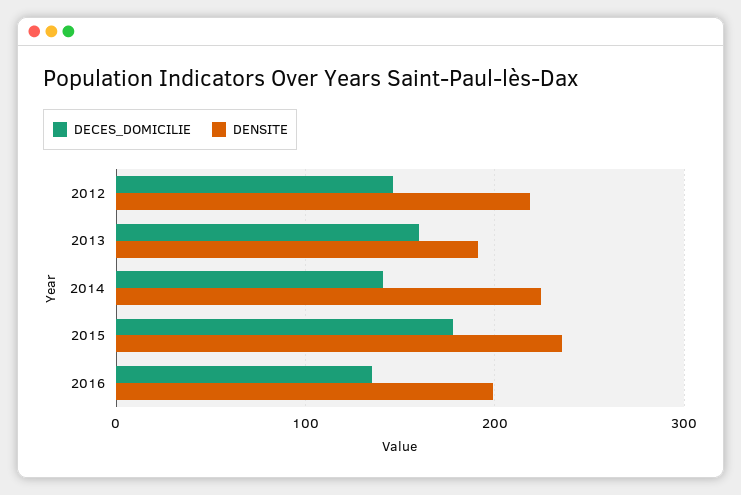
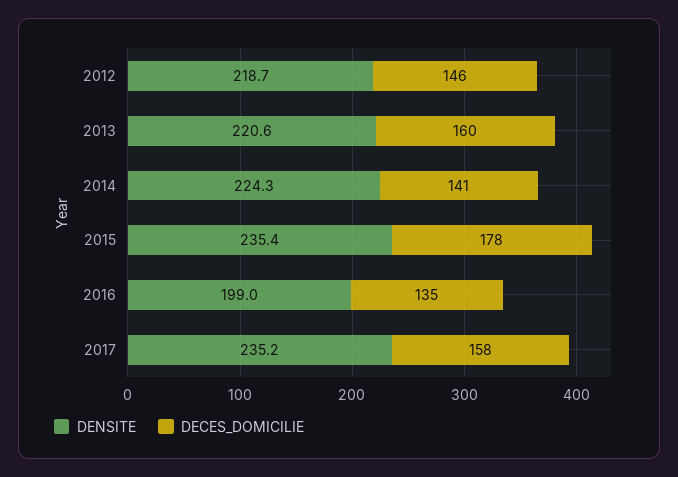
DENSITE, 2013: 190 -> 220.6
DENSITE, 2017: none -> 235.2
DECES_DOMICILIE, 2017: none -> 158

